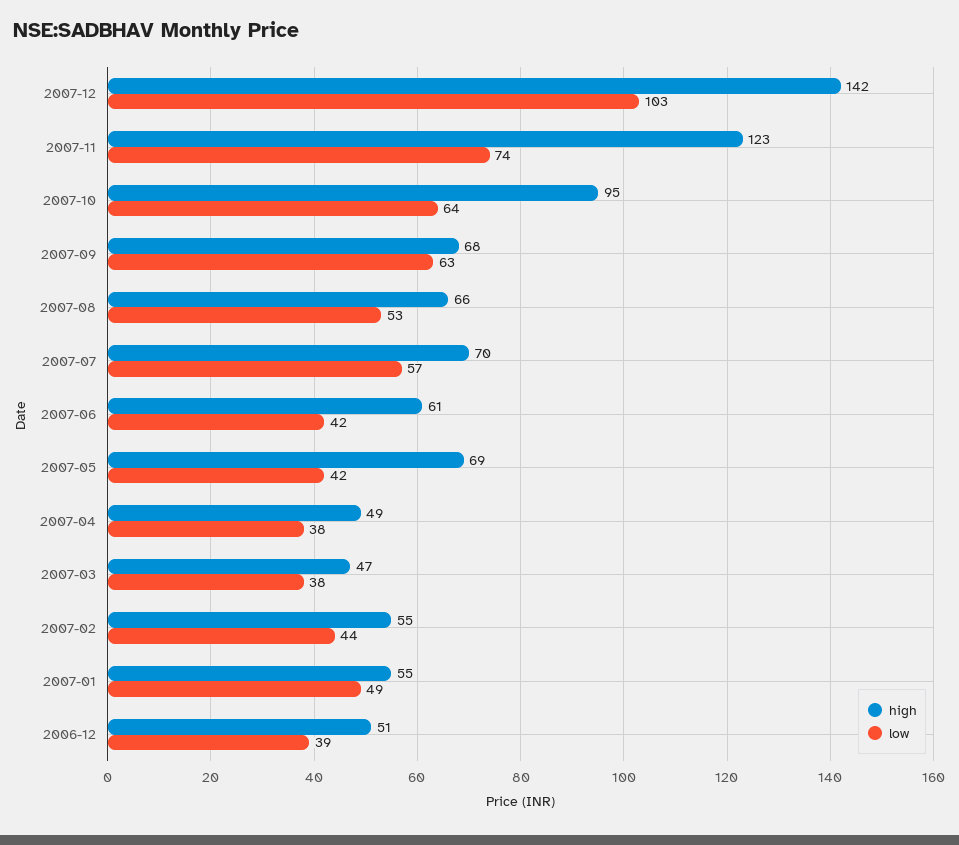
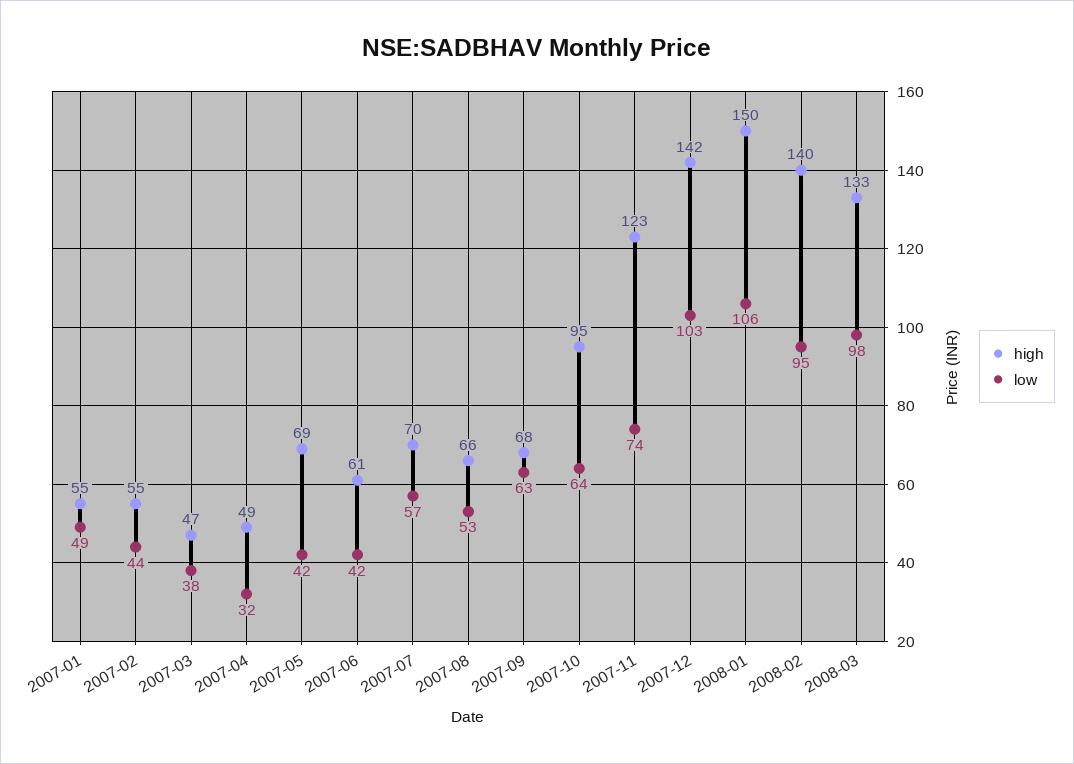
low, 2007-04: 38 -> 32
high, 2006-12: 51 -> none
low, 2006-12: 39 -> none
high, 2008-01: none -> 150
low, 2008-01: none -> 106
high, 2008-02: none -> 140
low, 2008-02: none -> 95
high, 2008-03: none -> 133
low, 2008-03: none -> 98

